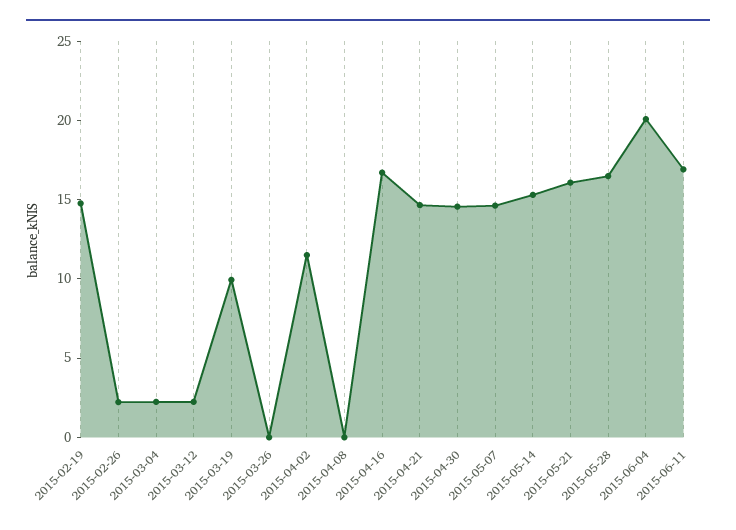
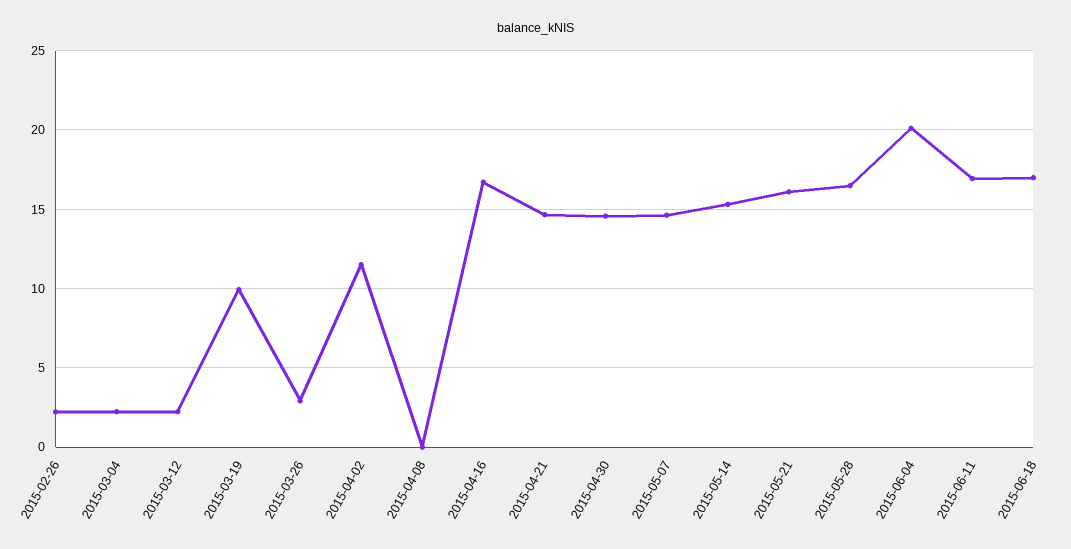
2015-02-19: 15 -> none
2015-03-26: 0 -> 3
2015-06-18: none -> 17

